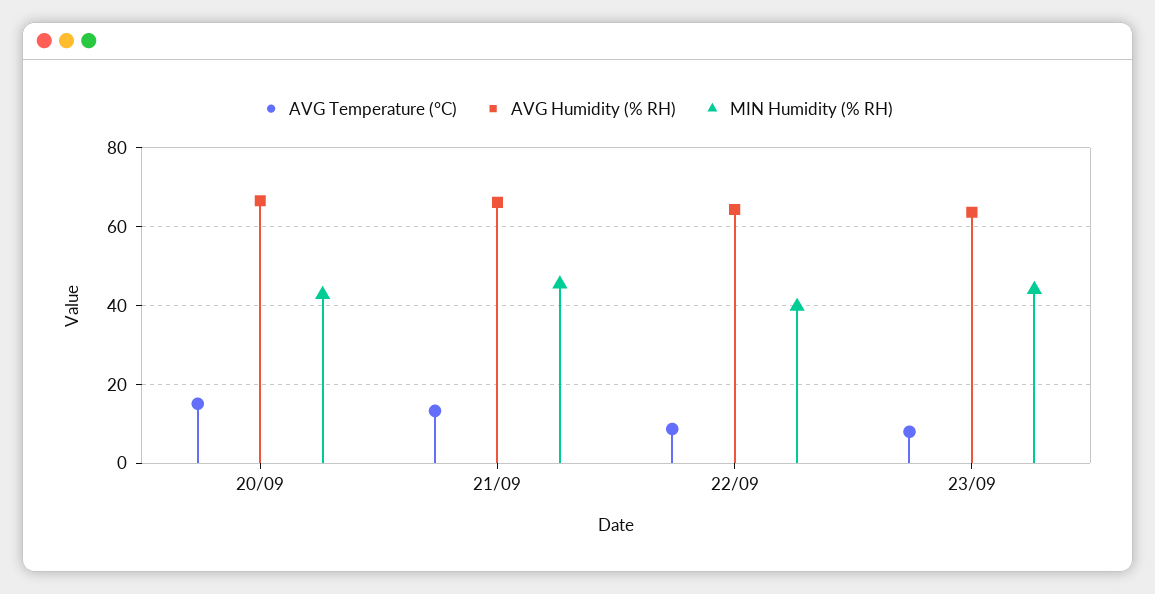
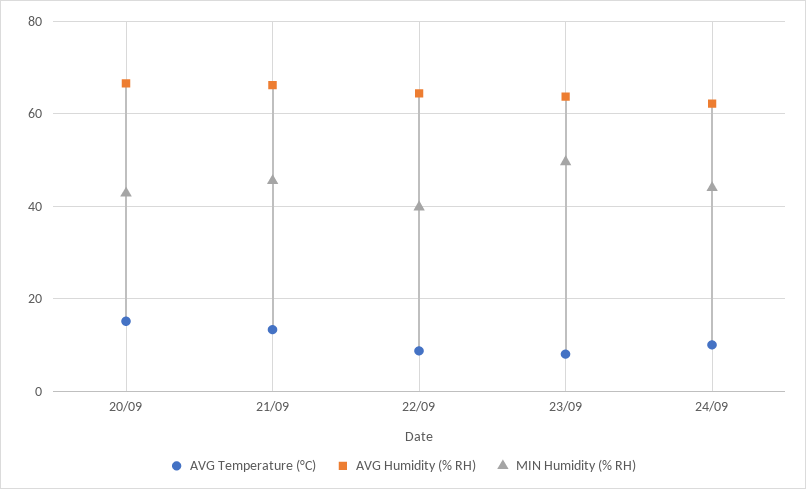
MIN Humidity (% RH), 23/09: 44 -> 50
AVG Temperature (°C), 24/09: none -> 10
AVG Humidity (% RH), 24/09: none -> 62
MIN Humidity (% RH), 24/09: none -> 44

